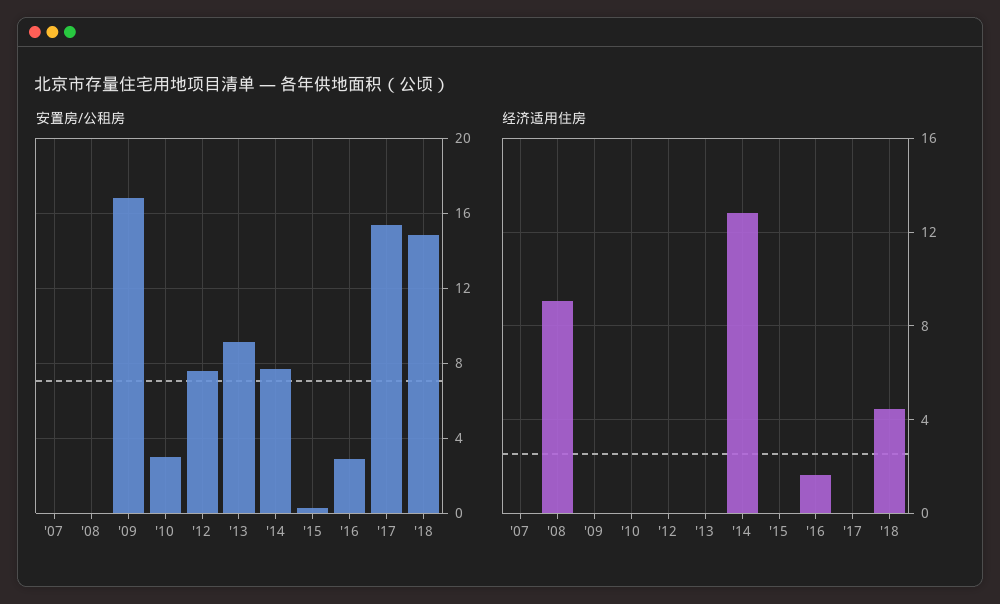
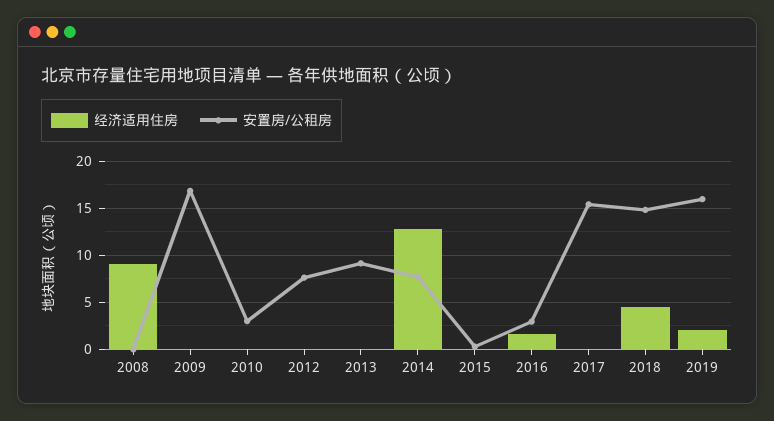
安置房/公租房, '07: 0 -> none
经济适用住房, '07: 0 -> none
经济适用住房, 2019: none -> 2
安置房/公租房, 2019: none -> 16

